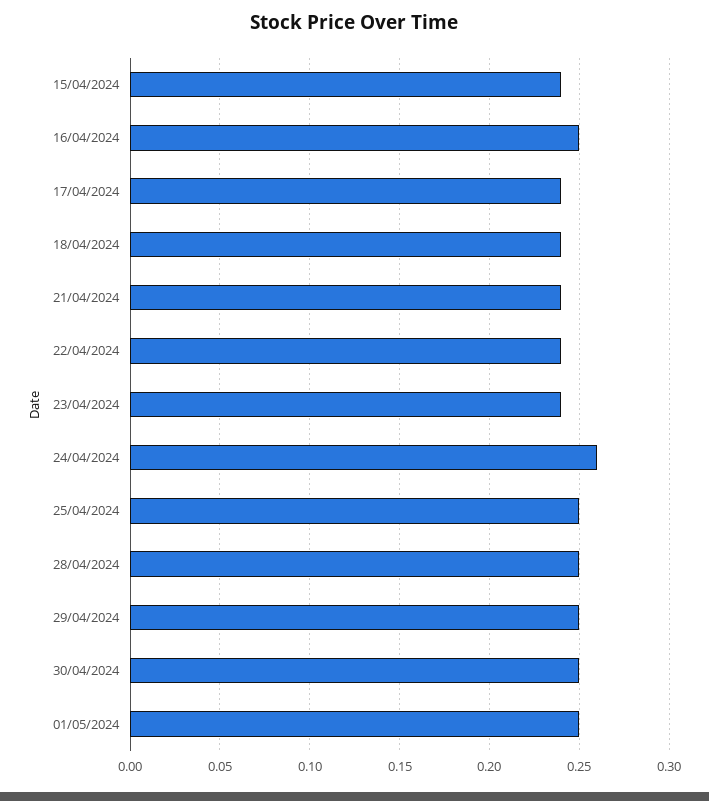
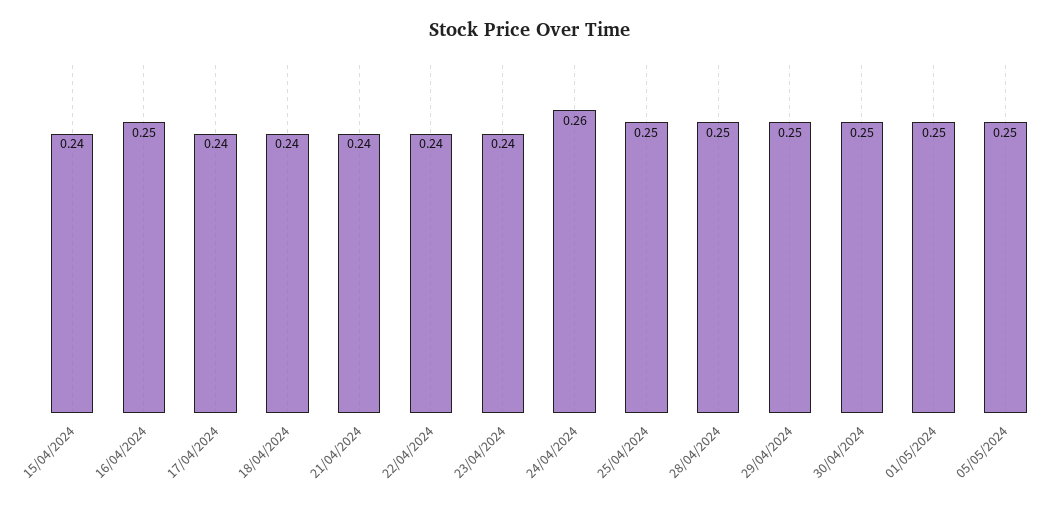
05/05/2024: none -> 0.25

